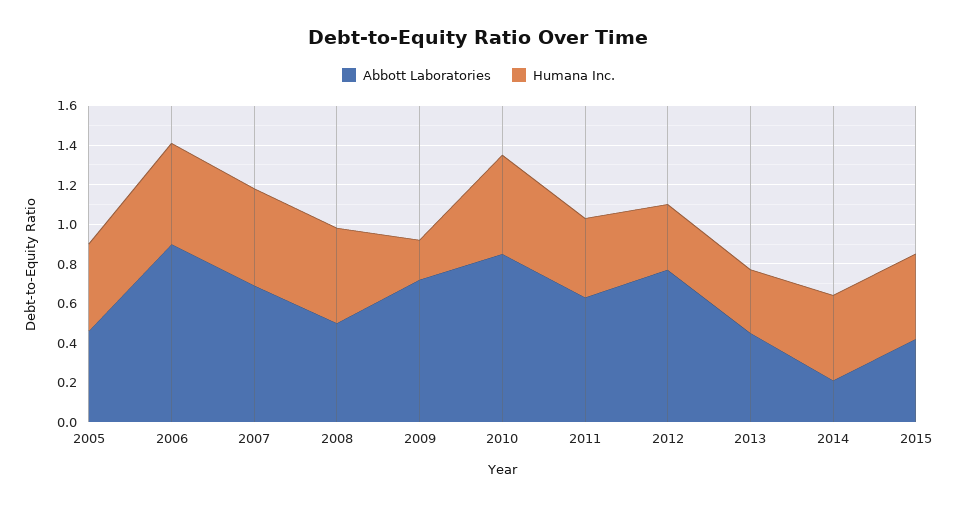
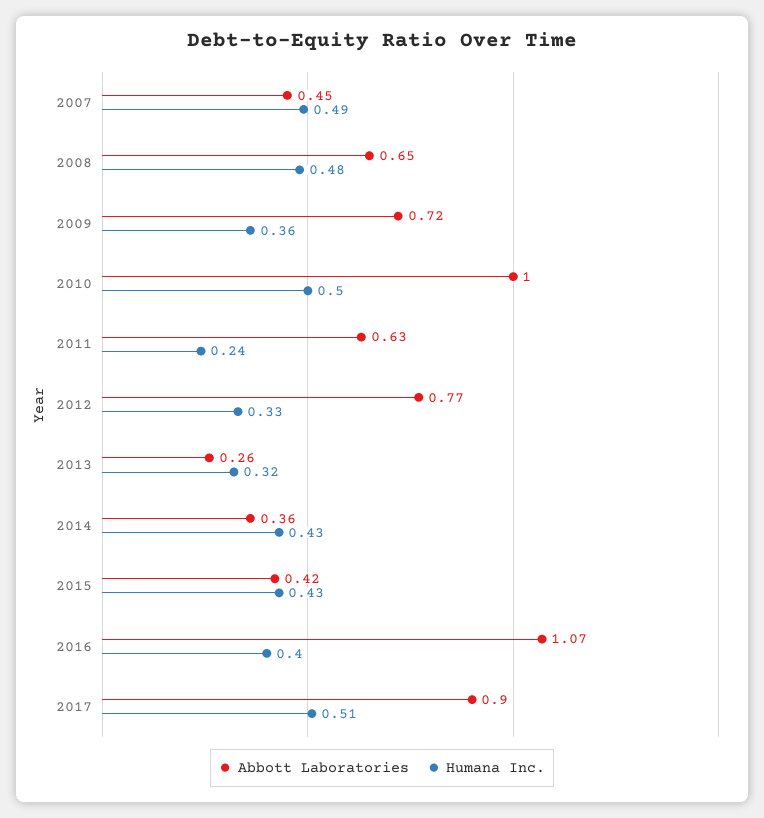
Abbott Laboratories, 2005: 0.45 -> none
Humana Inc., 2005: 0.45 -> none
Abbott Laboratories, 2006: 0.9 -> none
Humana Inc., 2006: 0.5 -> none
Abbott Laboratories, 2007: 0.7 -> 0.45
Abbott Laboratories, 2008: 0.5 -> 0.65
Humana Inc., 2009: 0.2 -> 0.36
Abbott Laboratories, 2010: 0.85 -> 1
Humana Inc., 2011: 0.4 -> 0.24
Abbott Laboratories, 2013: 0.45 -> 0.26
Abbott Laboratories, 2014: 0.2 -> 0.36
Abbott Laboratories, 2016: none -> 1.07
Humana Inc., 2016: none -> 0.4
Abbott Laboratories, 2017: none -> 0.9
Humana Inc., 2017: none -> 0.51

